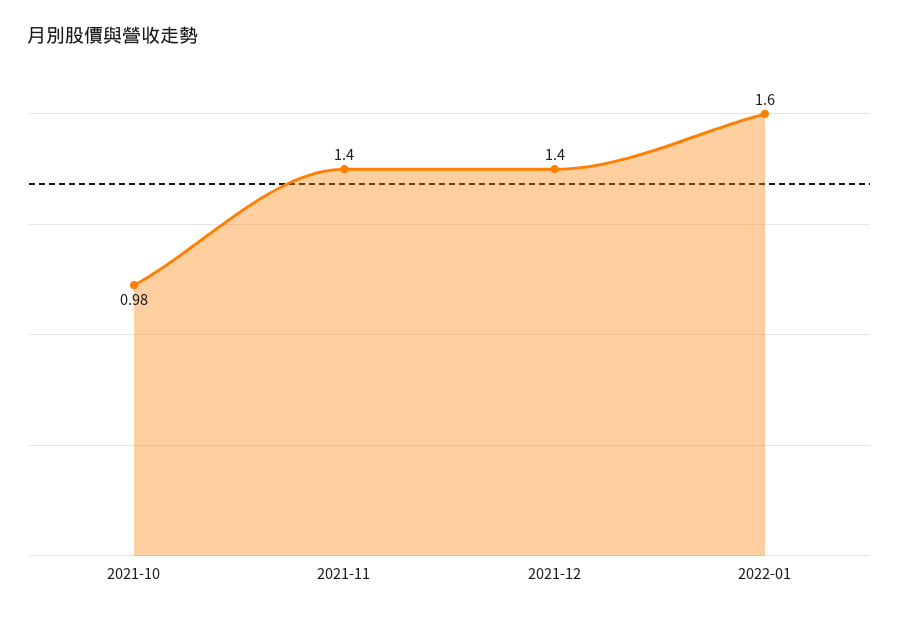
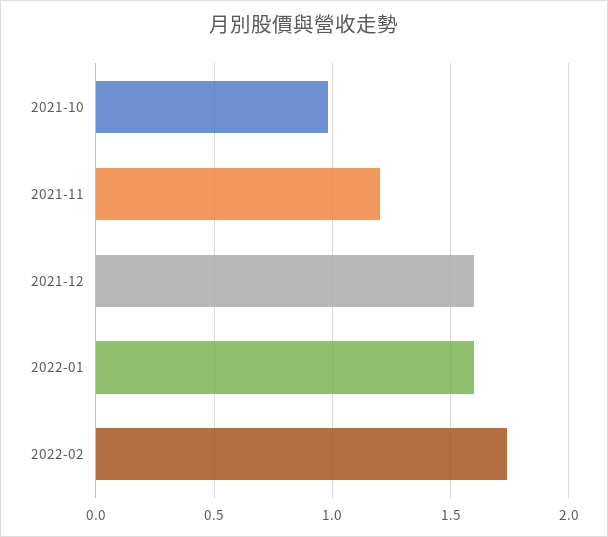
2021-11: 1.4 -> 1.2
2021-12: 1.4 -> 1.6
2022-02: none -> 1.75

